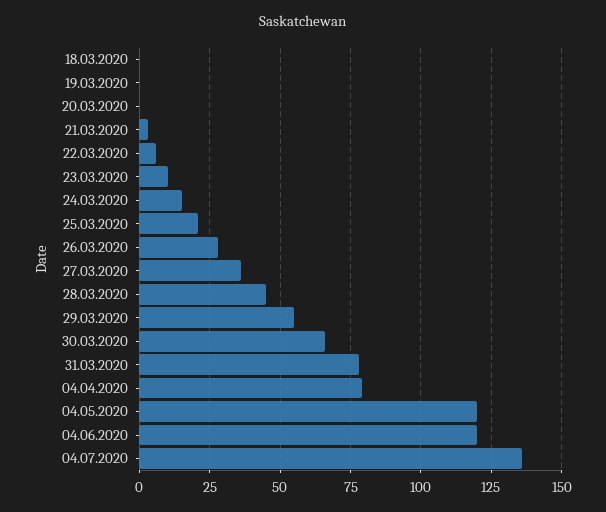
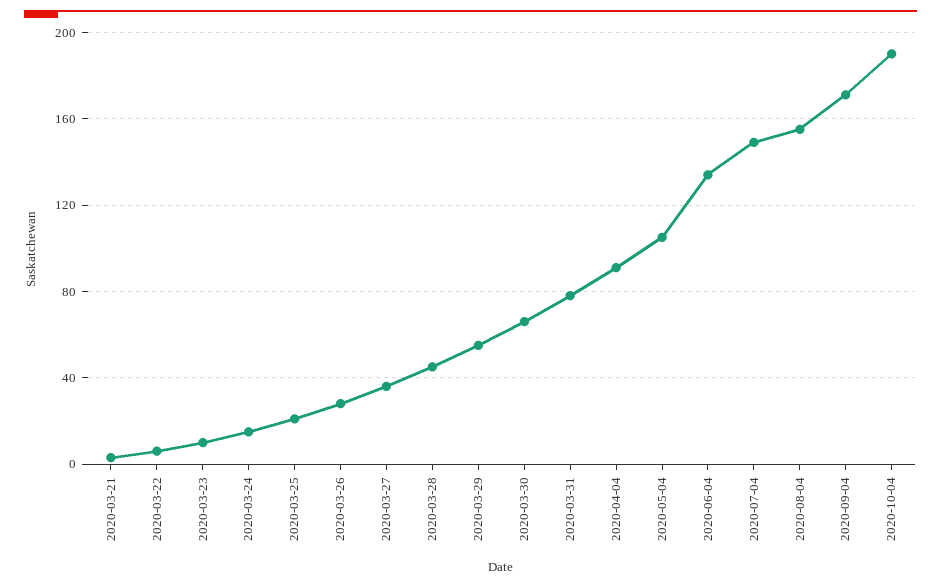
18.03.2020: 0 -> none
19.03.2020: 0 -> none
20.03.2020: 0 -> none
04.04.2020: 80 -> 90
04.05.2020: 120 -> 105
04.06.2020: 120 -> 135
04.07.2020: 135 -> 150
2020-08-04: none -> 155
2020-09-04: none -> 170
2020-10-04: none -> 190

